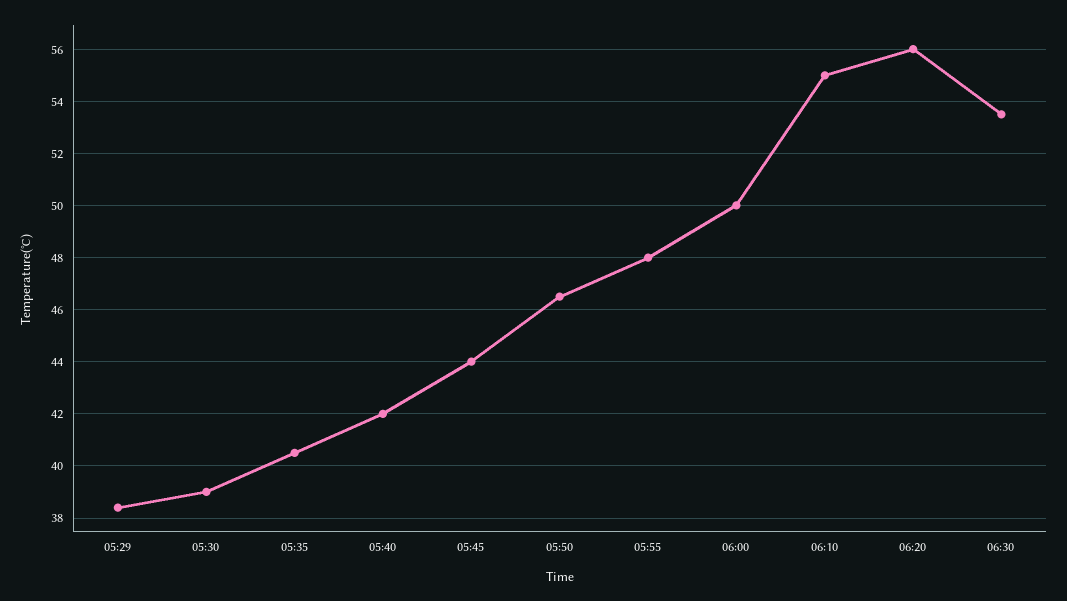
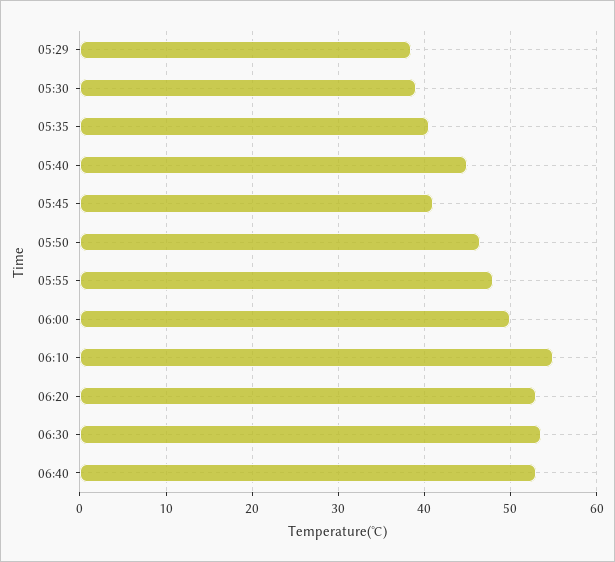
05:40: 42 -> 45
05:45: 44 -> 41
06:20: 56 -> 53
06:40: none -> 53

